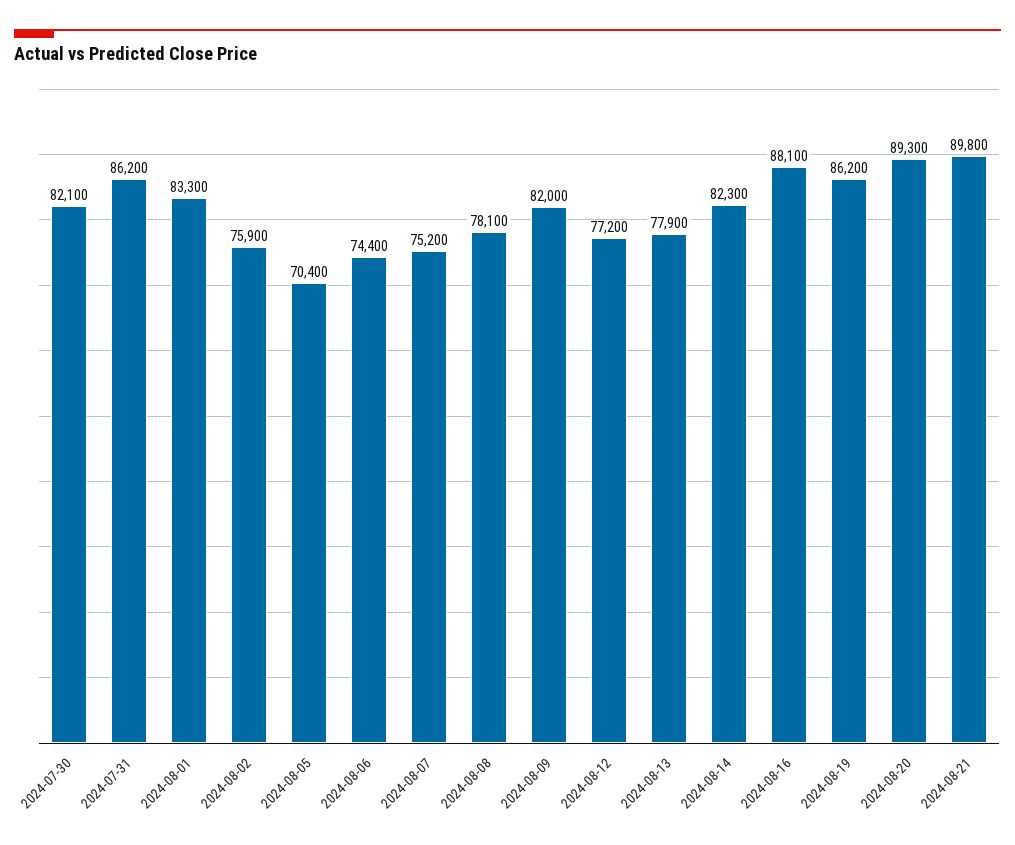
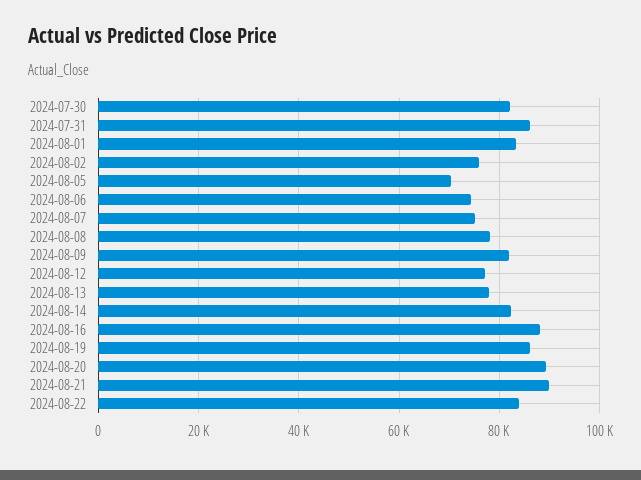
2024-08-22: none -> 84000

